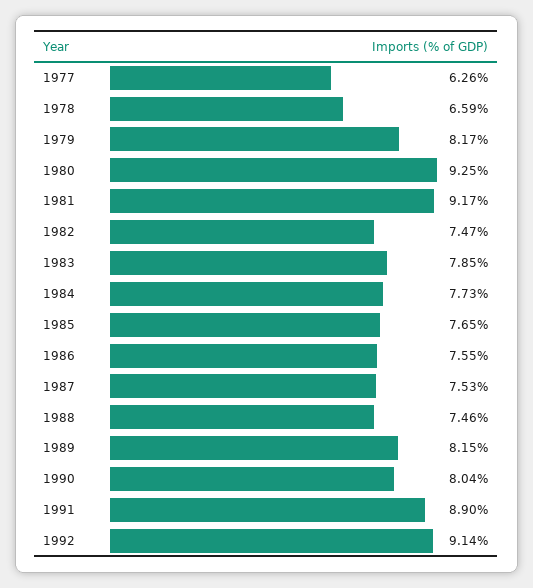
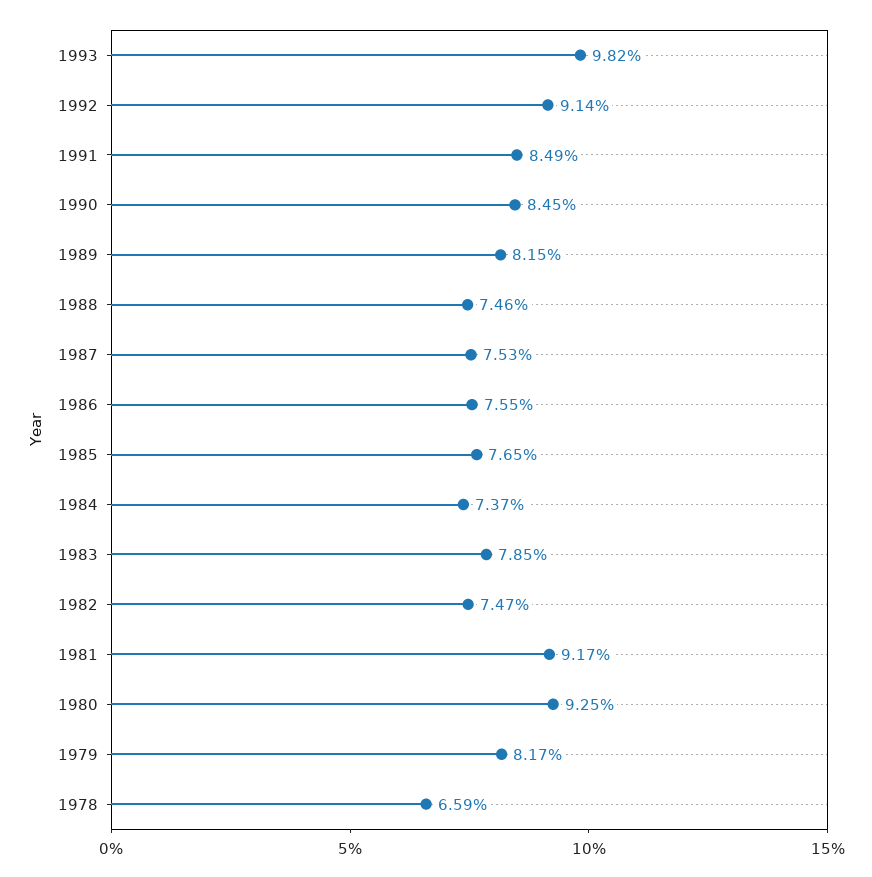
1977: 6.26 -> none
1984: 7.73 -> 7.37
1990: 8.04 -> 8.45
1991: 8.9 -> 8.49
1993: none -> 9.82

